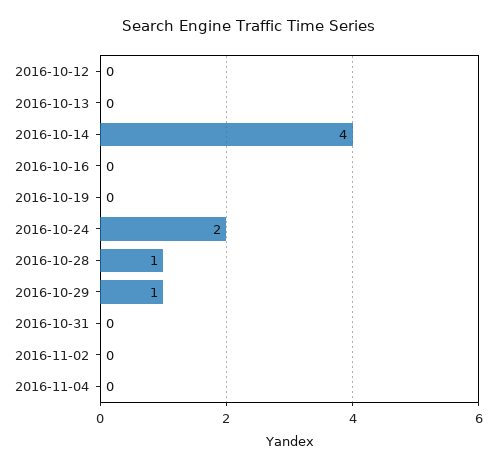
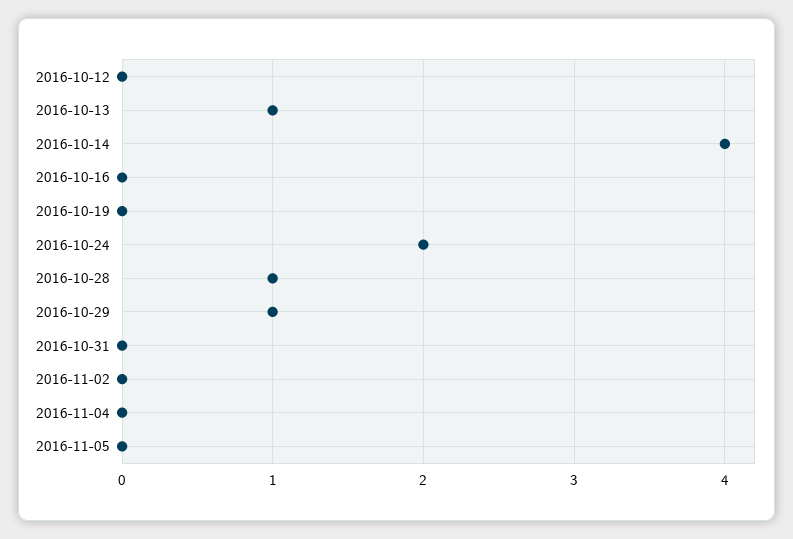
2016-10-13: 0 -> 1
2016-11-05: none -> 0

